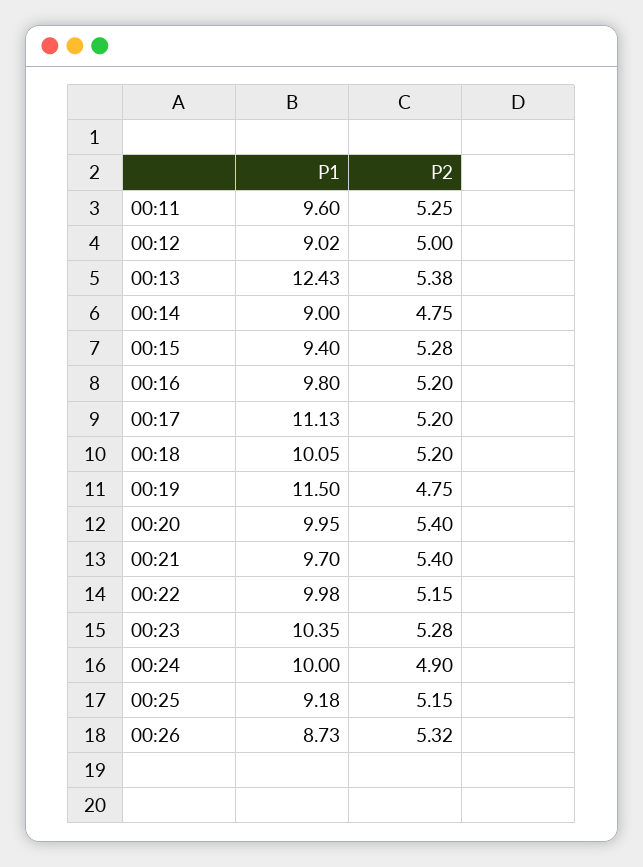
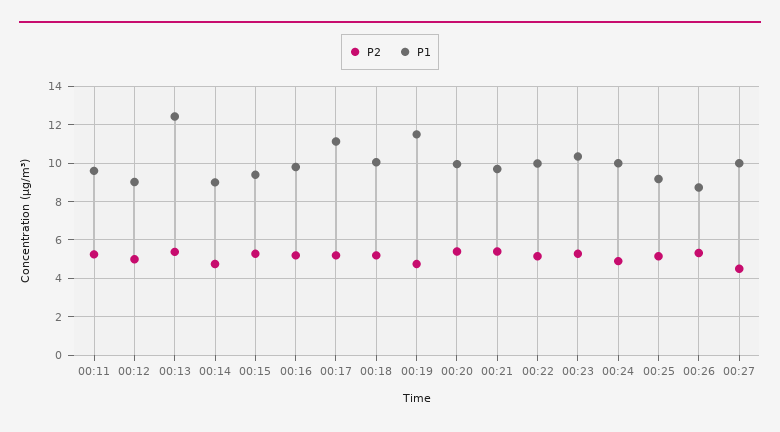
P2, 00:27: none -> 4.5
P1, 00:27: none -> 10

